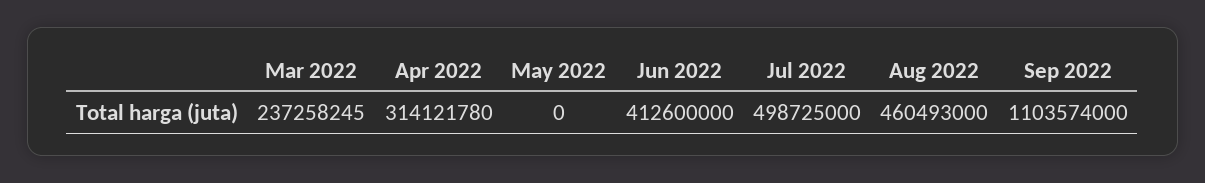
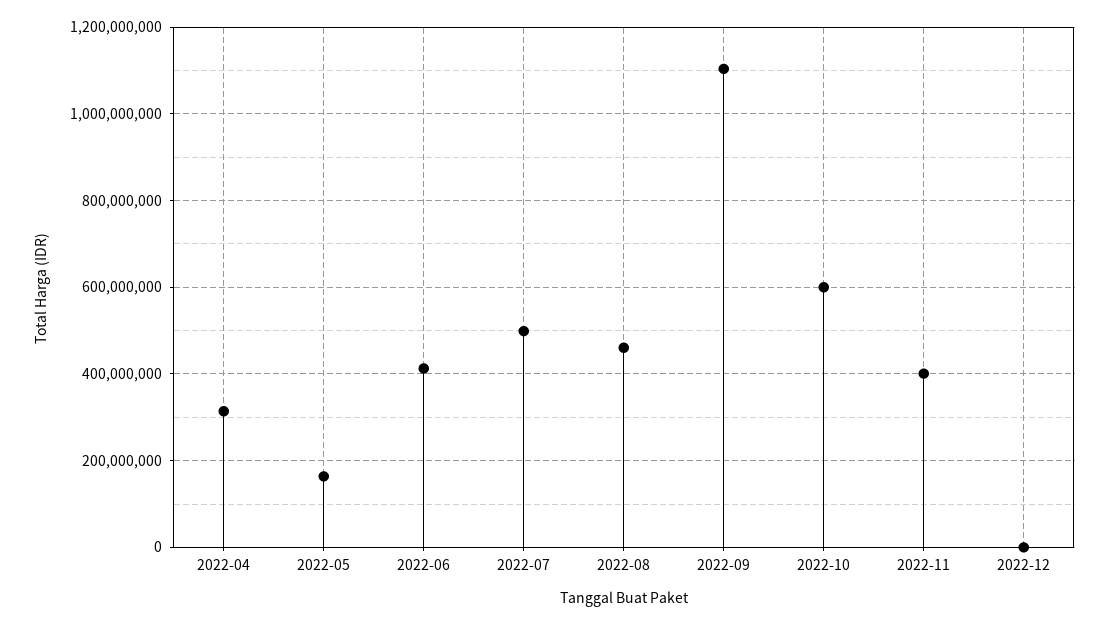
Mar 2022: 237258245 -> none
May 2022: 0 -> 160000000
2022-10: none -> 600000000
2022-11: none -> 400000000
2022-12: none -> 0

